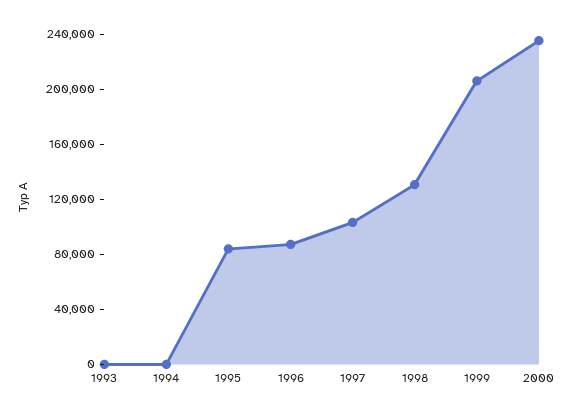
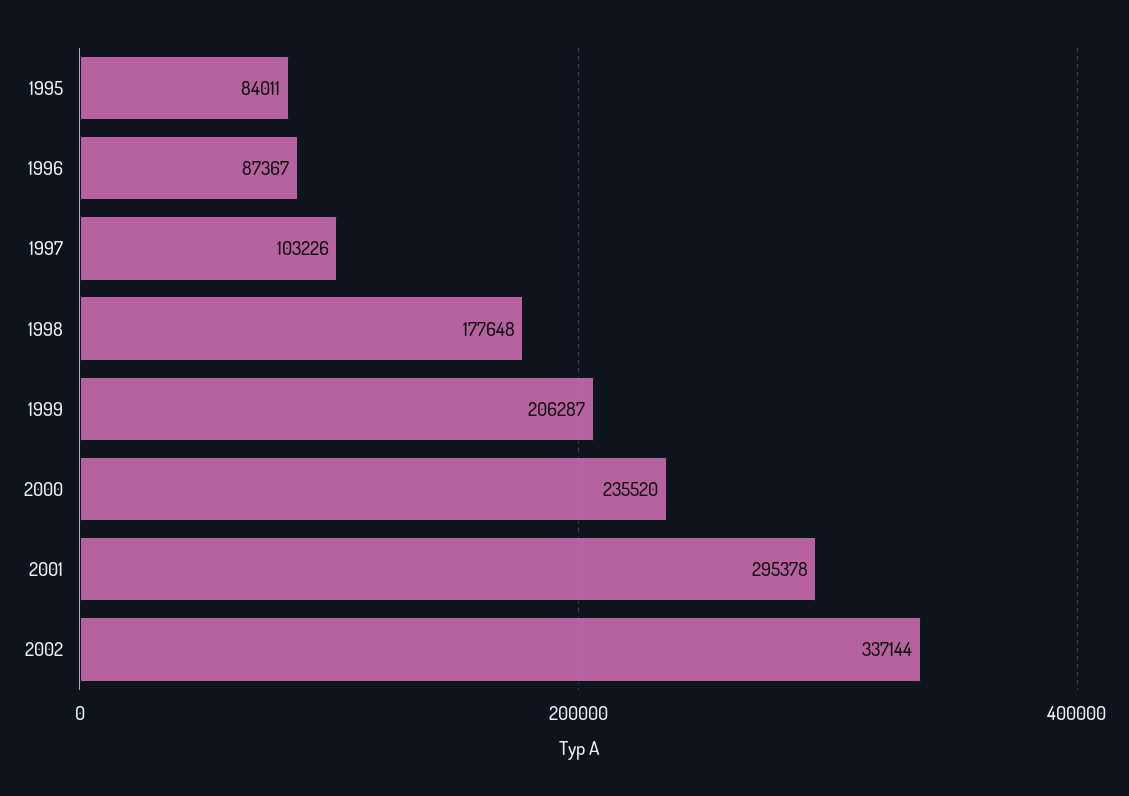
1993: 0 -> none
1994: 0 -> none
1998: 130000 -> 177648
2001: none -> 295378
2002: none -> 337144

